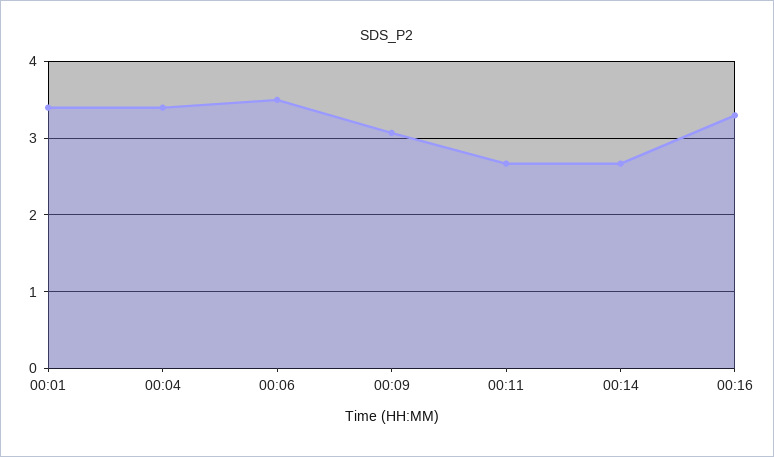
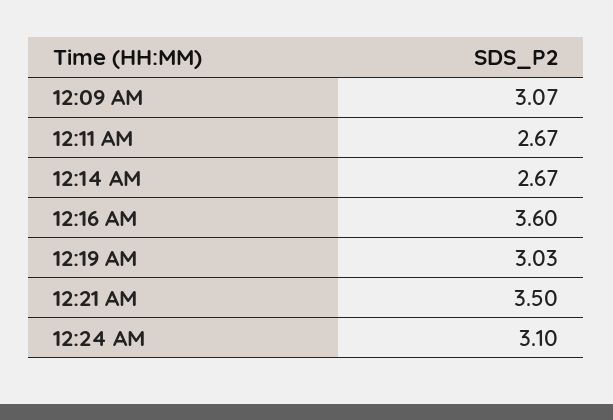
00:01: 3.4 -> none
00:04: 3.4 -> none
00:06: 3.5 -> none
00:16: 3.3 -> 3.6
12:19 AM: none -> 3.03
12:21 AM: none -> 3.5
12:24 AM: none -> 3.1

